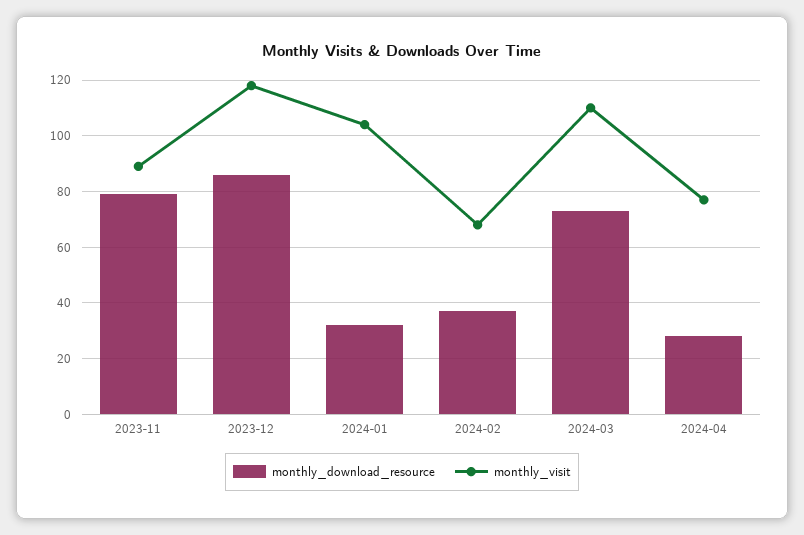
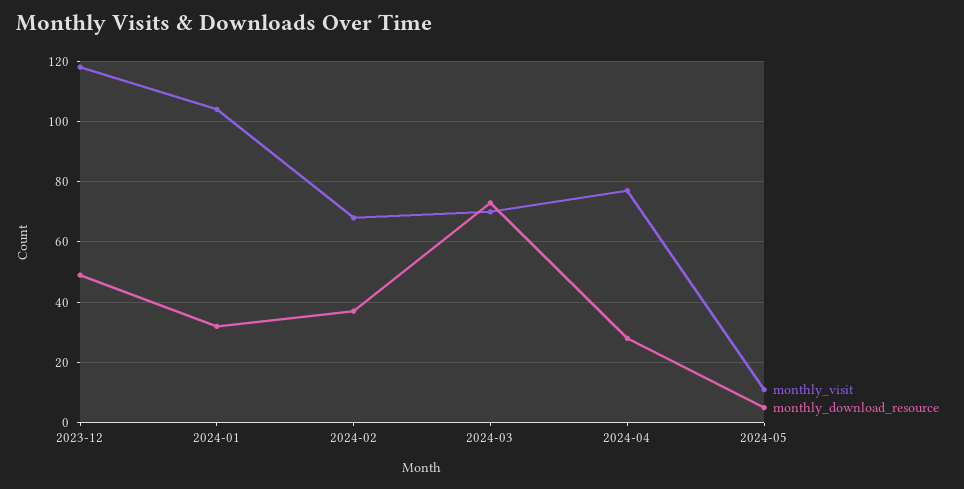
monthly_download_resource, 2023-11: 80 -> none
monthly_visit, 2023-11: 90 -> none
monthly_download_resource, 2023-12: 85 -> 50
monthly_visit, 2024-03: 110 -> 70
monthly_visit, 2024-05: none -> 10
monthly_download_resource, 2024-05: none -> 5

